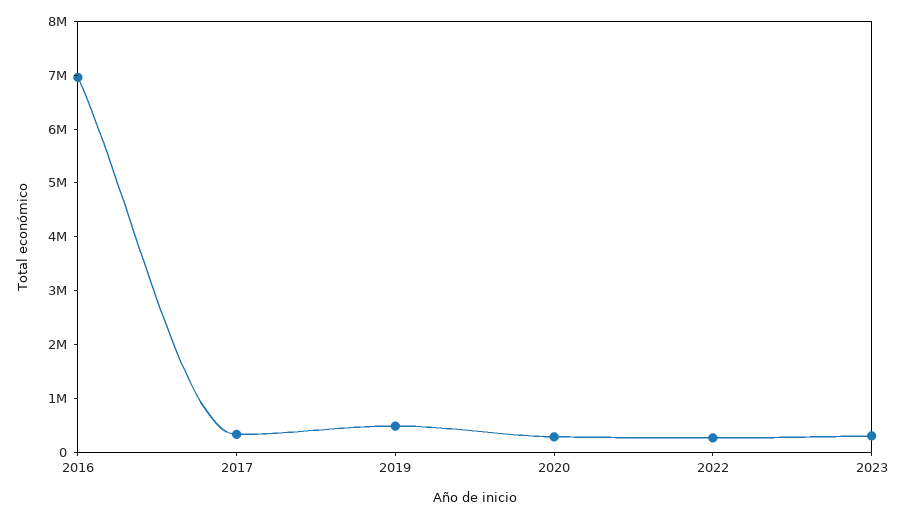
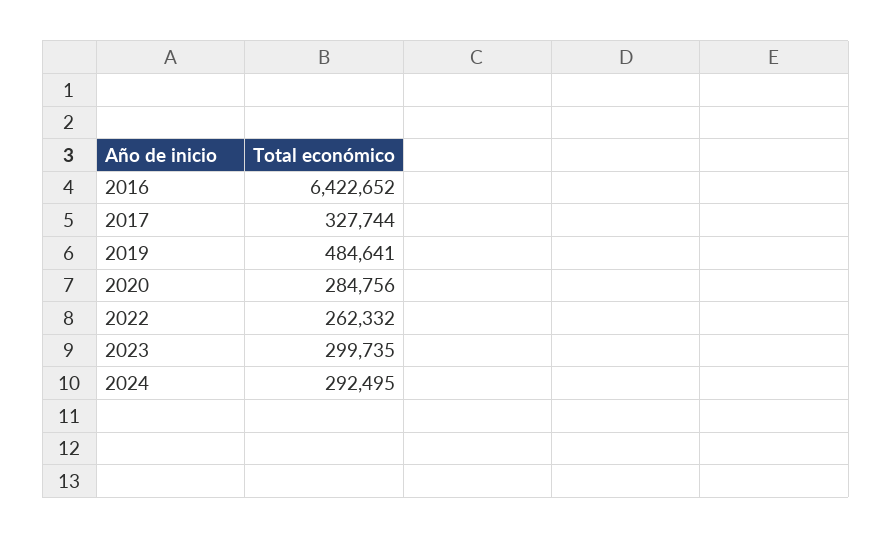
2016: 7000000 -> 6422652
2024: none -> 292495

